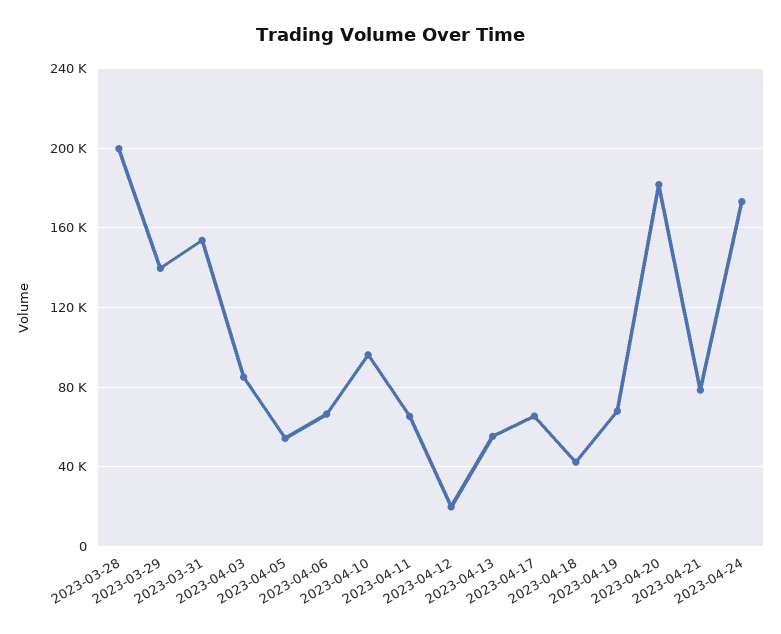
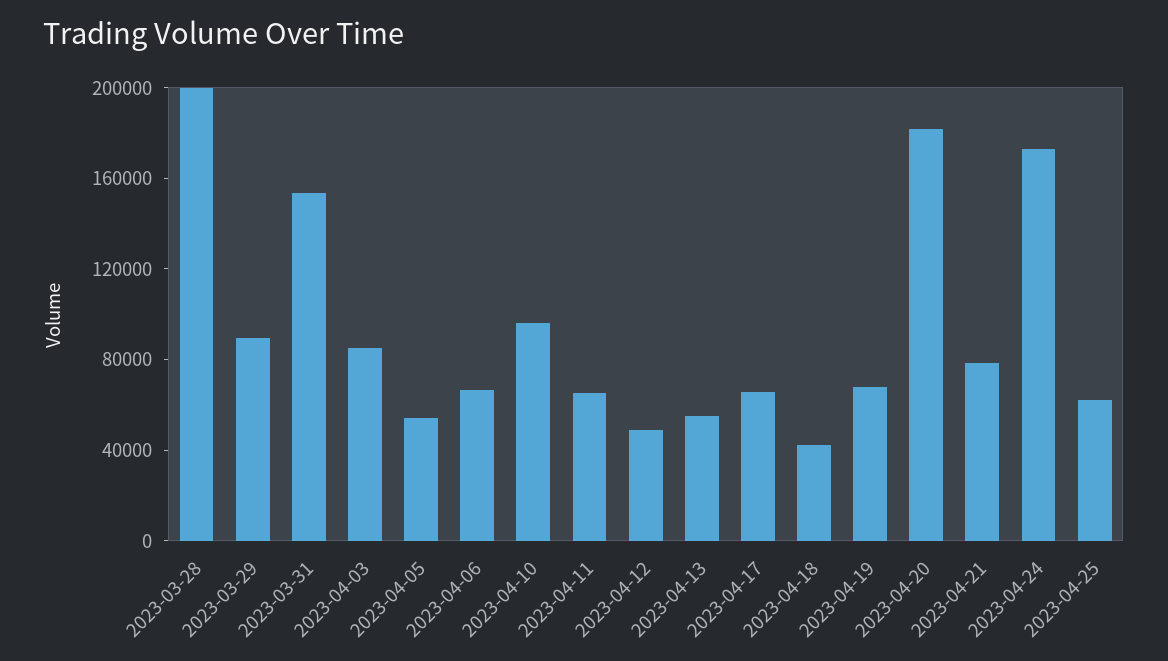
2023-03-29: 140000 -> 90000
2023-04-12: 20000 -> 50000
2023-04-25: none -> 60000

